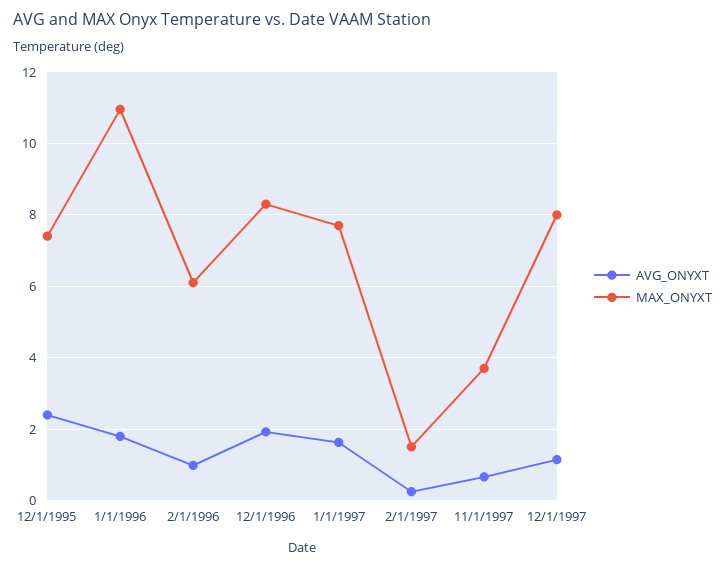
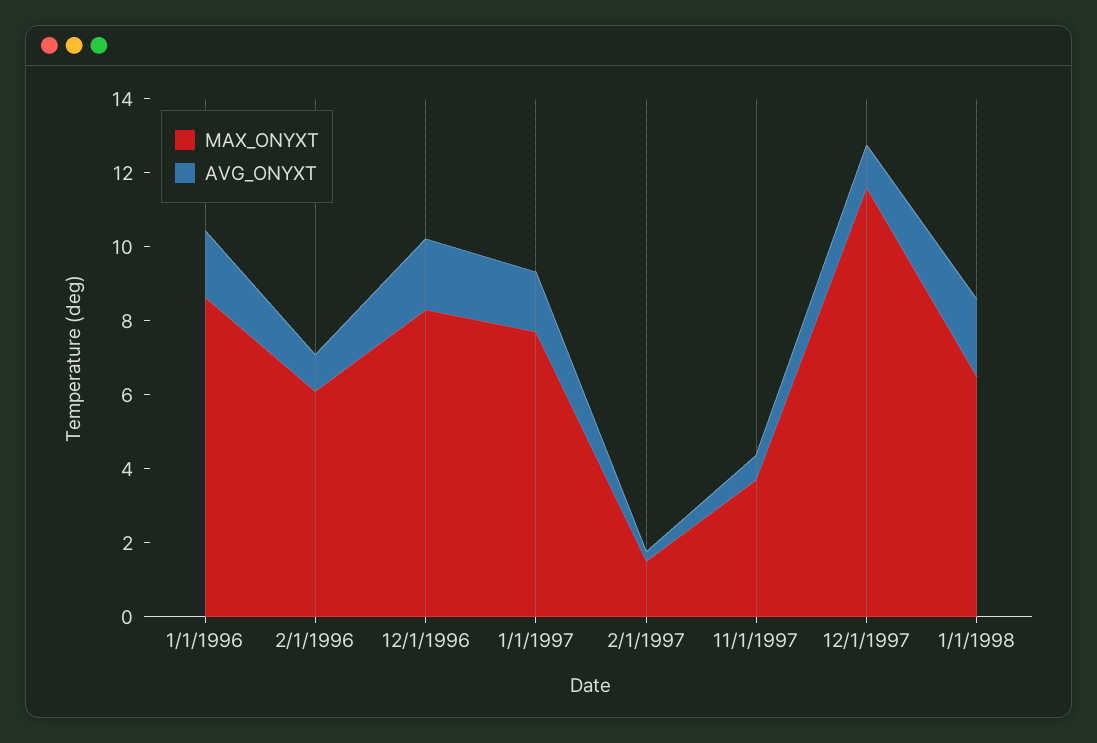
AVG_ONYXT, 12/1/1995: 2.4 -> none
MAX_ONYXT, 12/1/1995: 7.4 -> none
MAX_ONYXT, 1/1/1996: 11 -> 8.5
MAX_ONYXT, 12/1/1997: 8 -> 11.5
MAX_ONYXT, 1/1/1998: none -> 6.5
AVG_ONYXT, 1/1/1998: none -> 2

